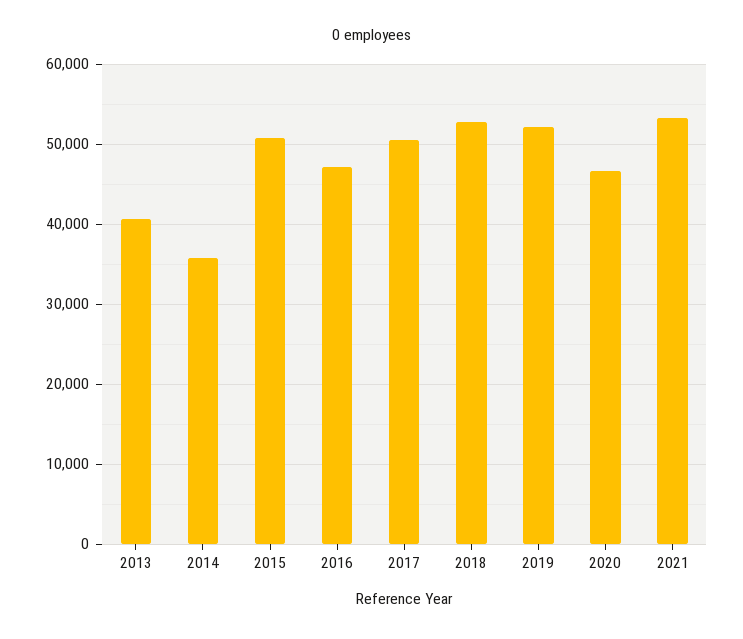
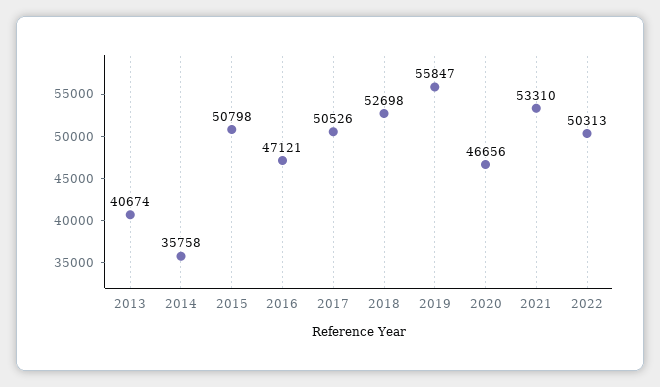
2019: 52000 -> 55847
2022: none -> 50313

